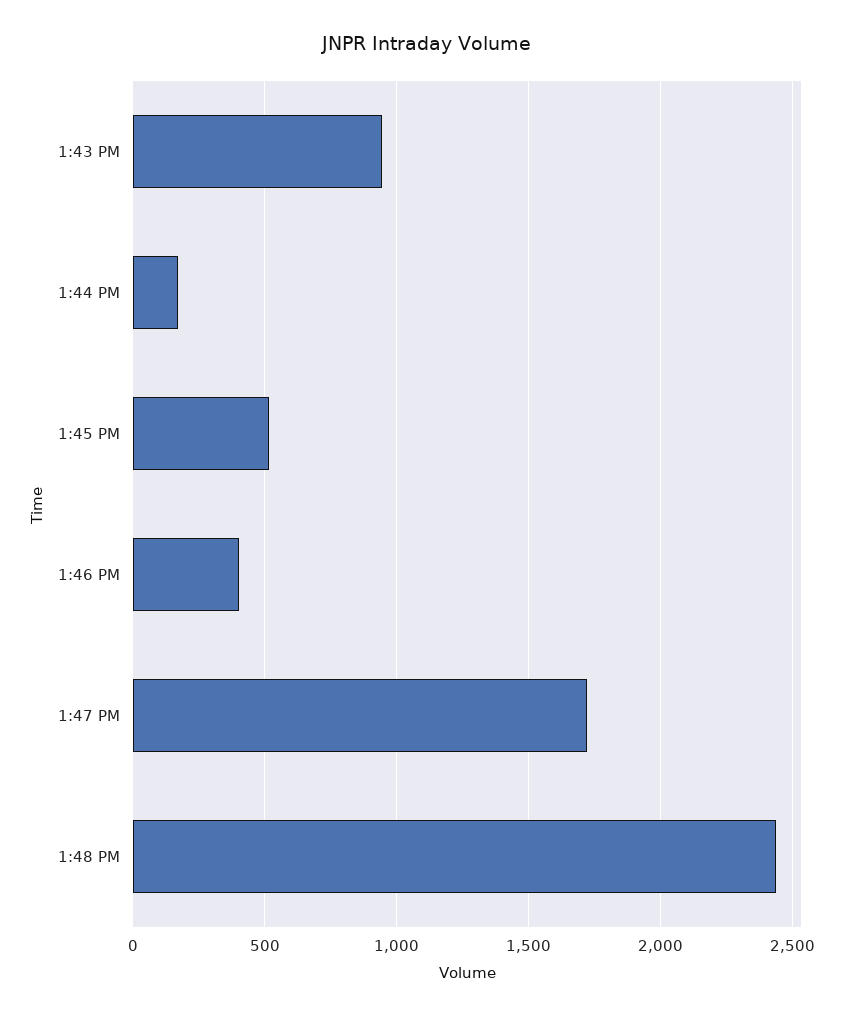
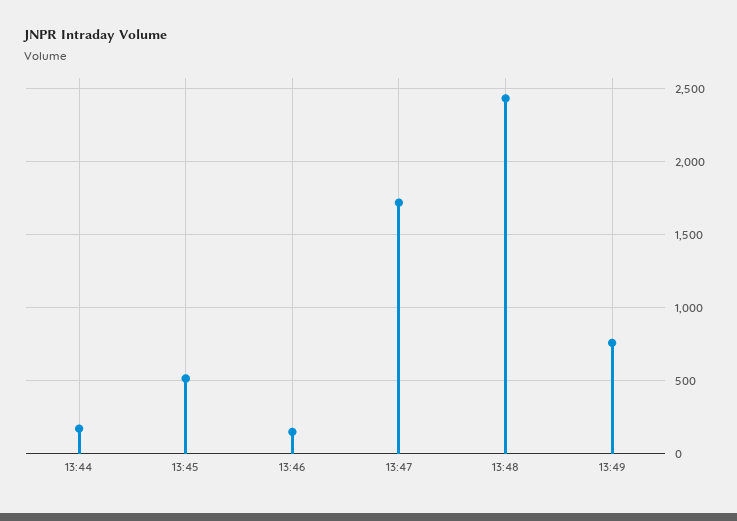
1:43 PM: 950 -> none
1:46 PM: 400 -> 150
13:49: none -> 750

